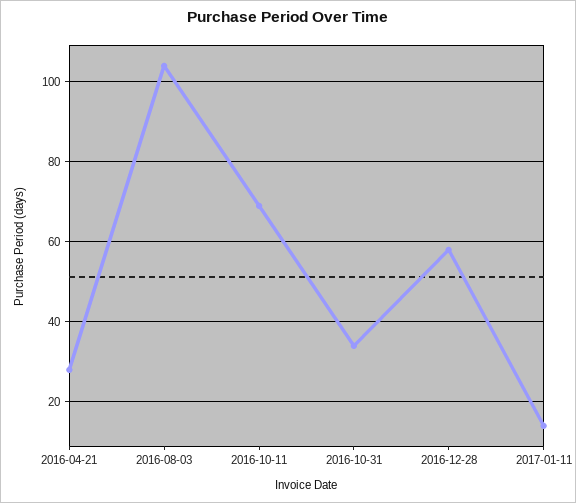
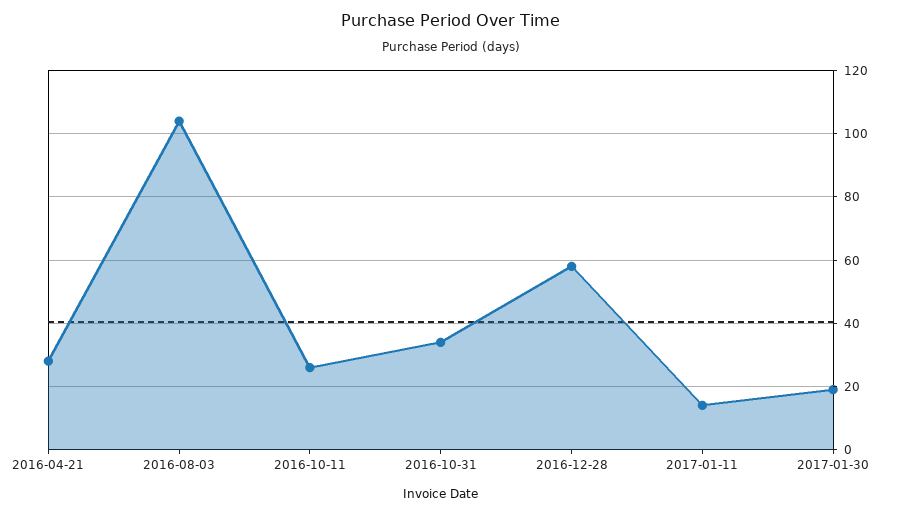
2016-10-11: 70 -> 25
2017-01-30: none -> 20

